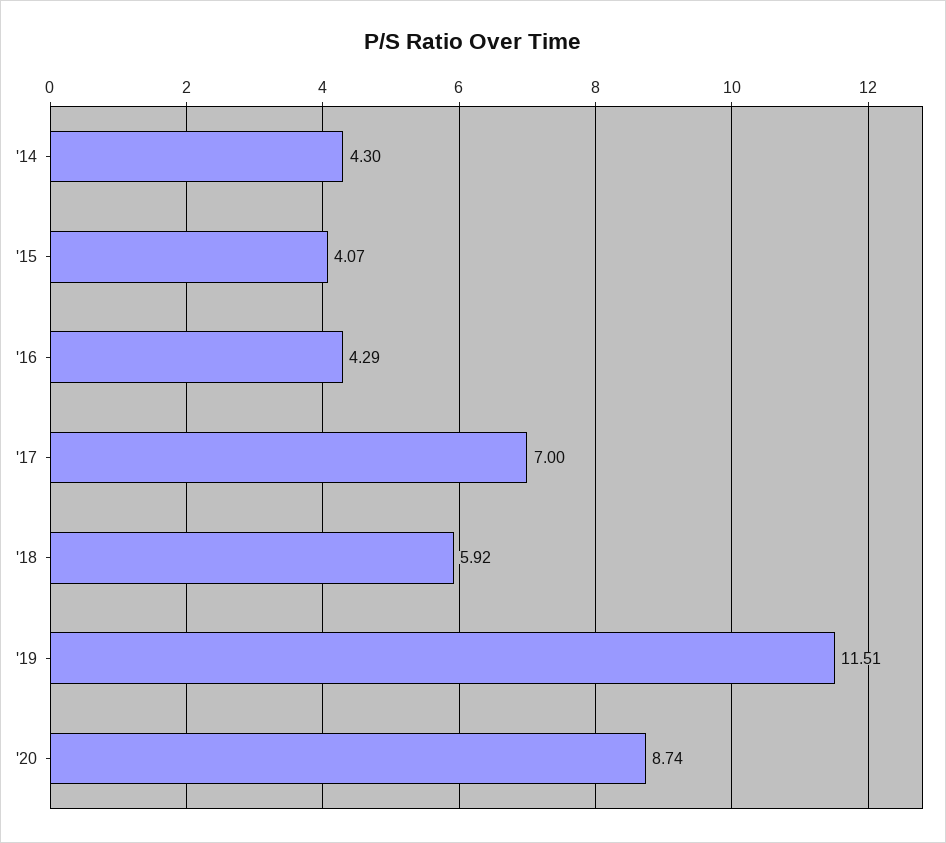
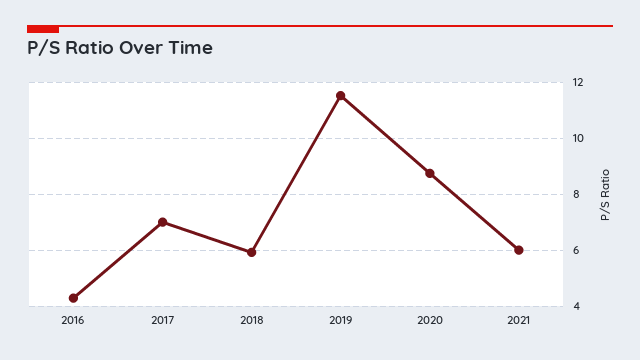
'14: 4.3 -> none
'15: 4.07 -> none
2021: none -> 6

